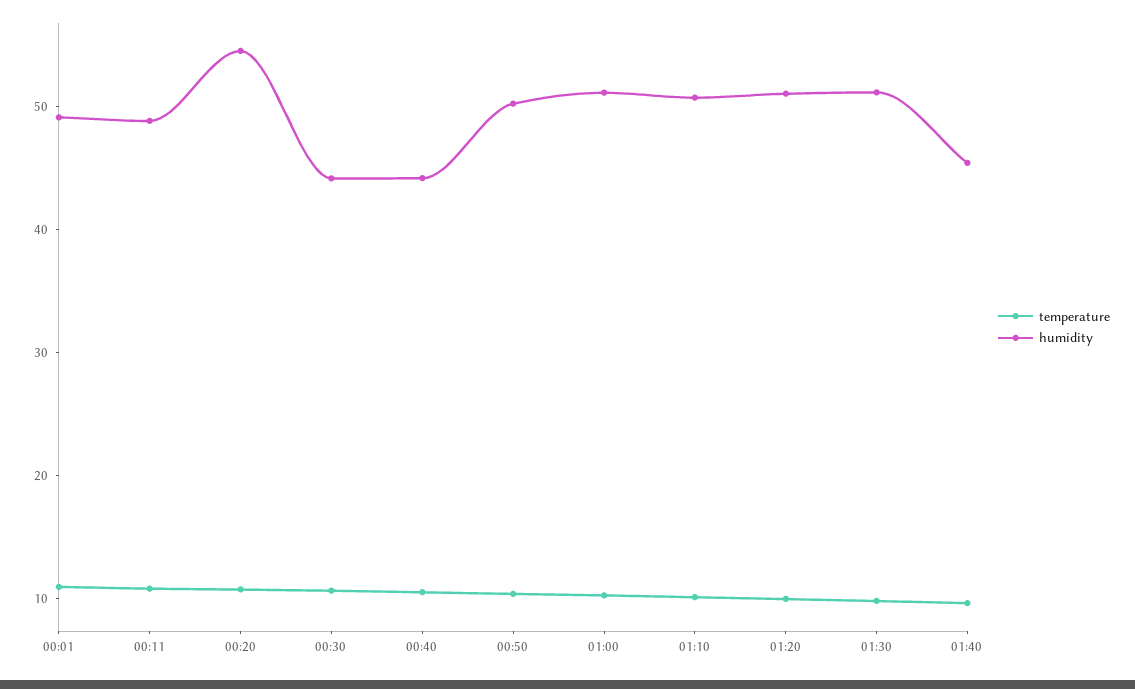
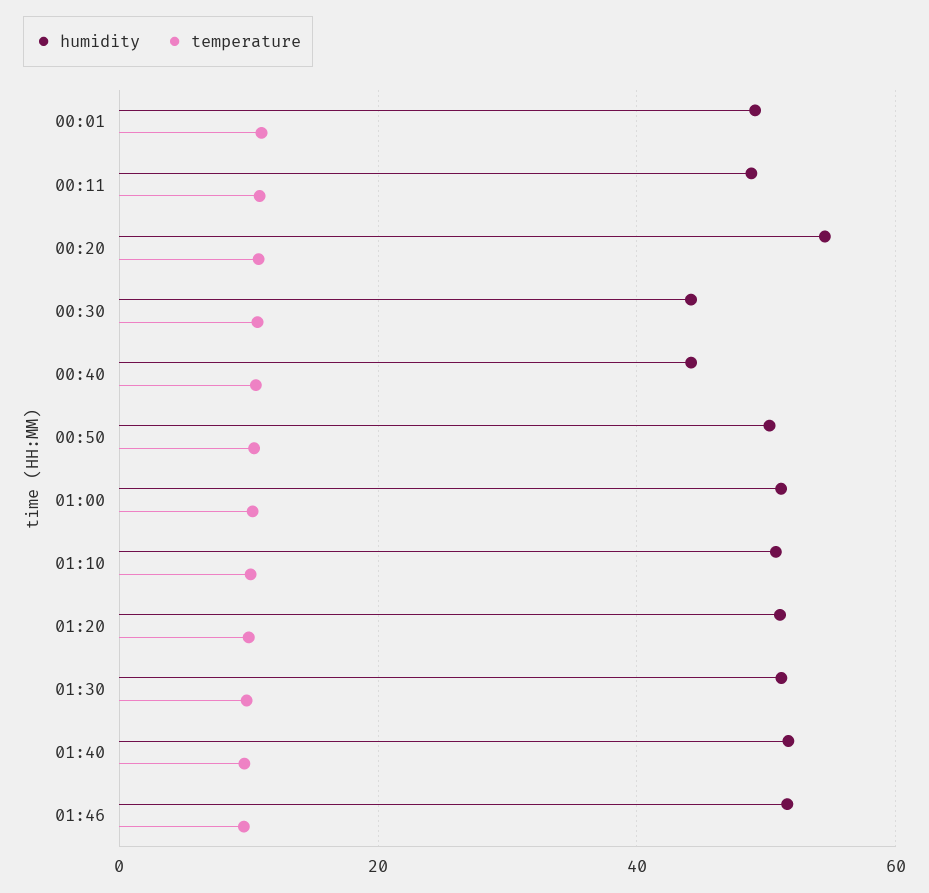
humidity, 01:40: 46 -> 52
humidity, 01:46: none -> 52
temperature, 01:46: none -> 10

